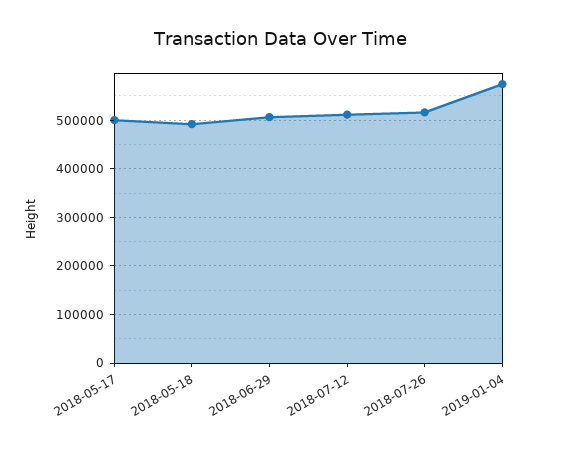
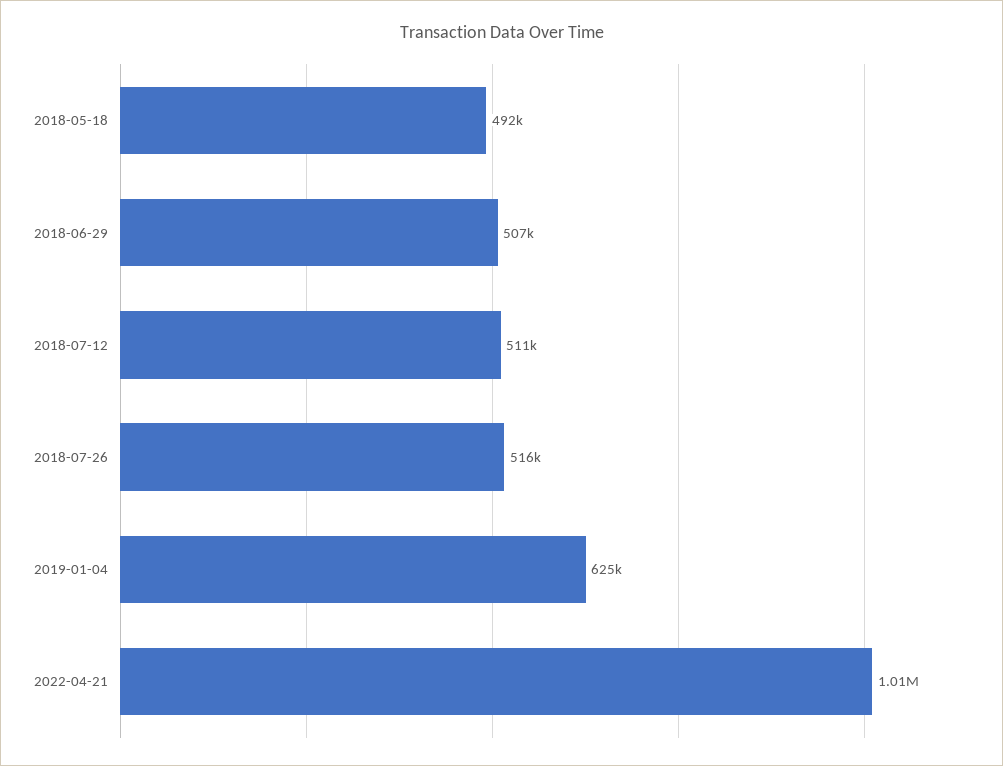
2018-05-17: 500000 -> none
2019-01-04: 580000 -> 625000
2022-04-21: none -> 1010000

